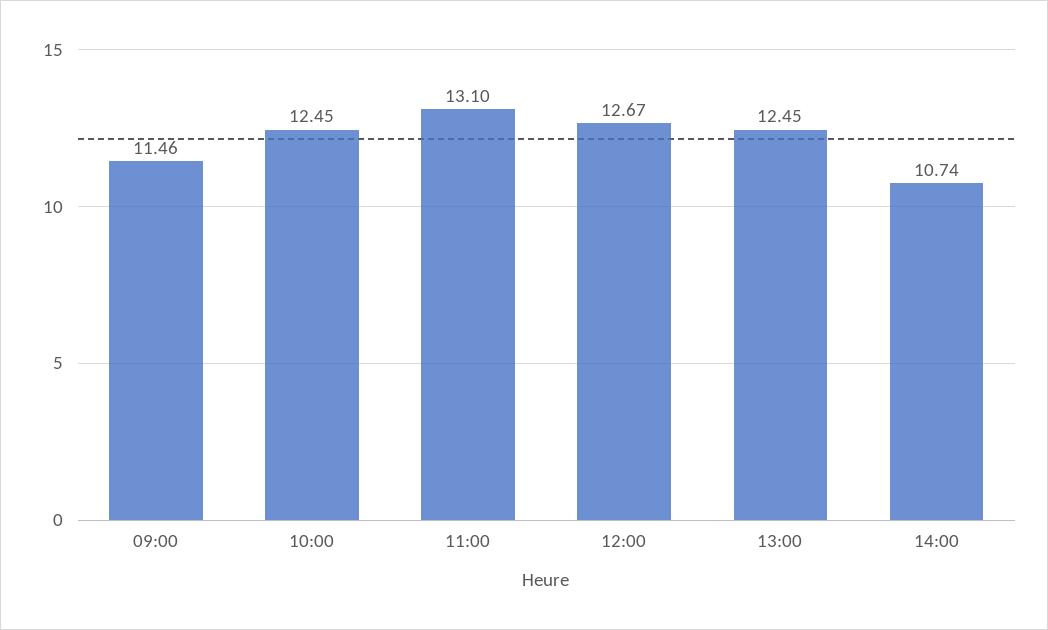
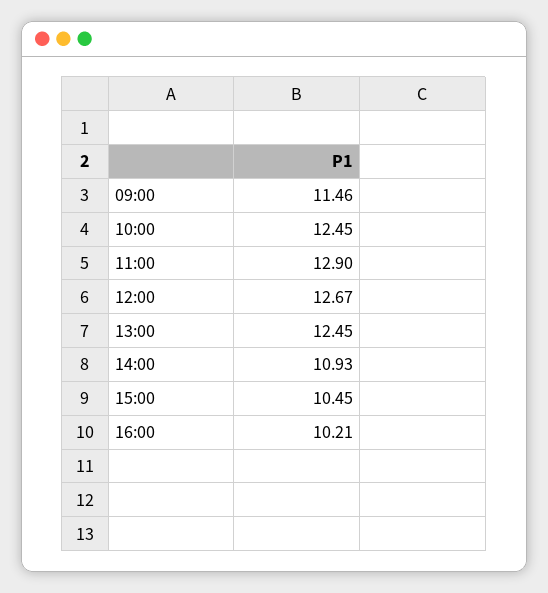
11:00: 13.1 -> 12.9
14:00: 10.74 -> 10.93
15:00: none -> 10.45
16:00: none -> 10.21

